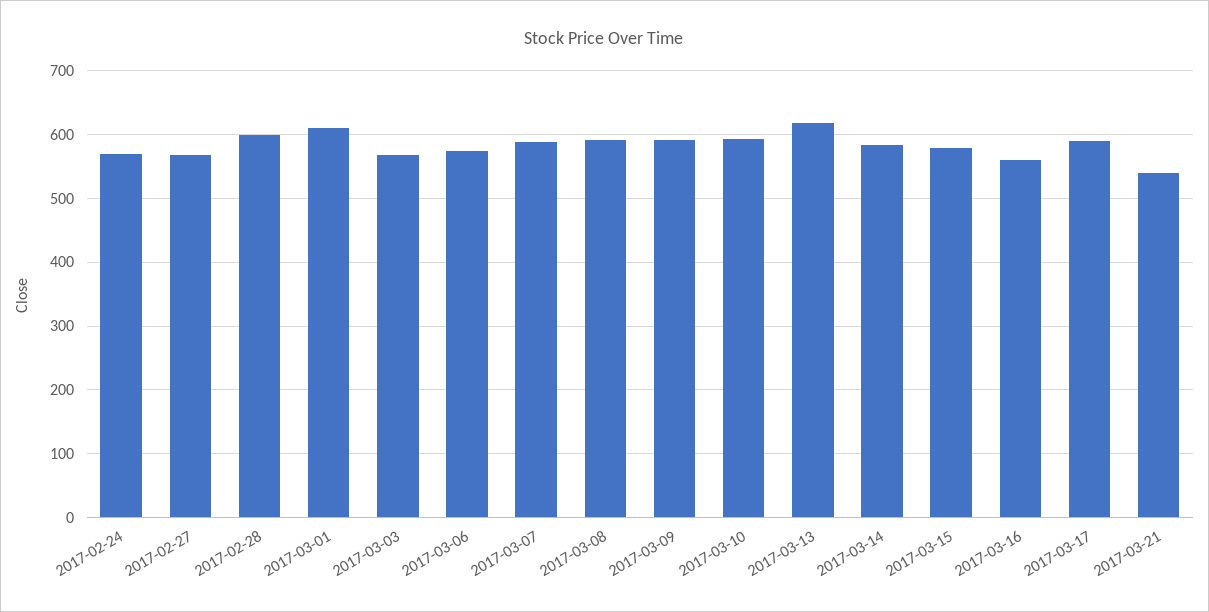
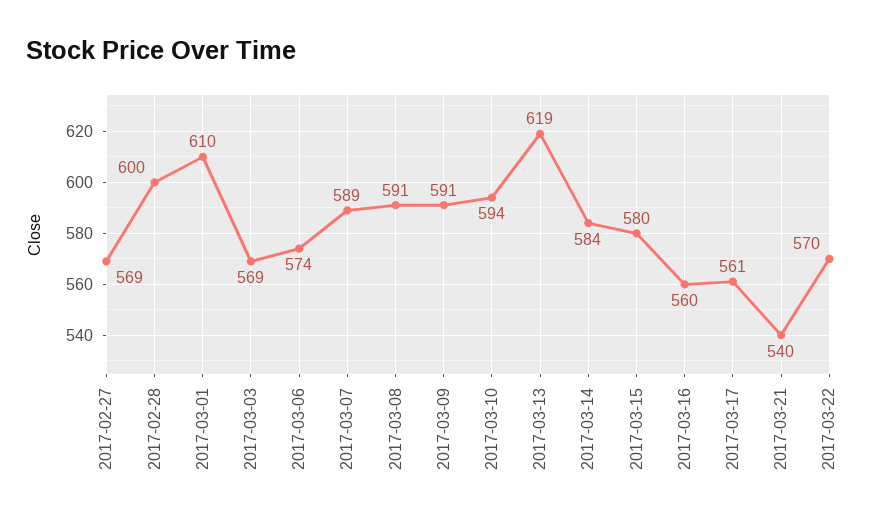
2017-02-24: 570 -> none
2017-03-17: 590 -> 561
2017-03-22: none -> 570

